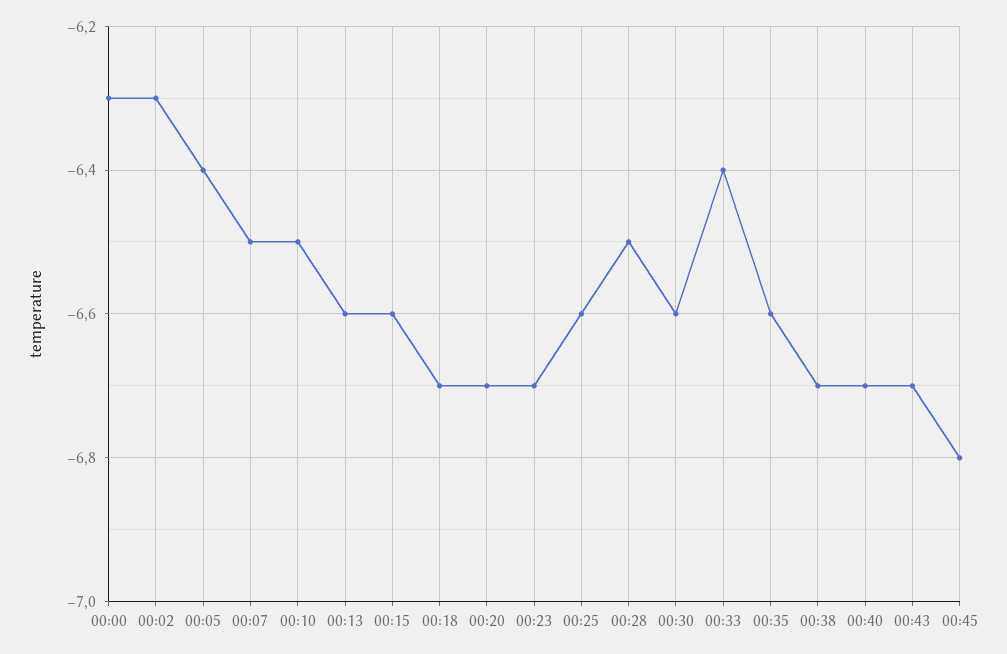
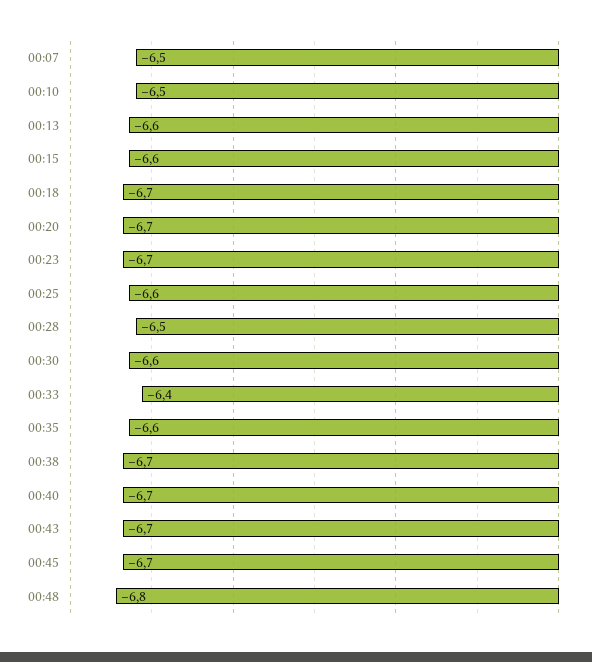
00:00: -6.3 -> none
00:02: -6.3 -> none
00:05: -6.4 -> none
00:45: -6.8 -> -6.7
00:48: none -> -6.8

